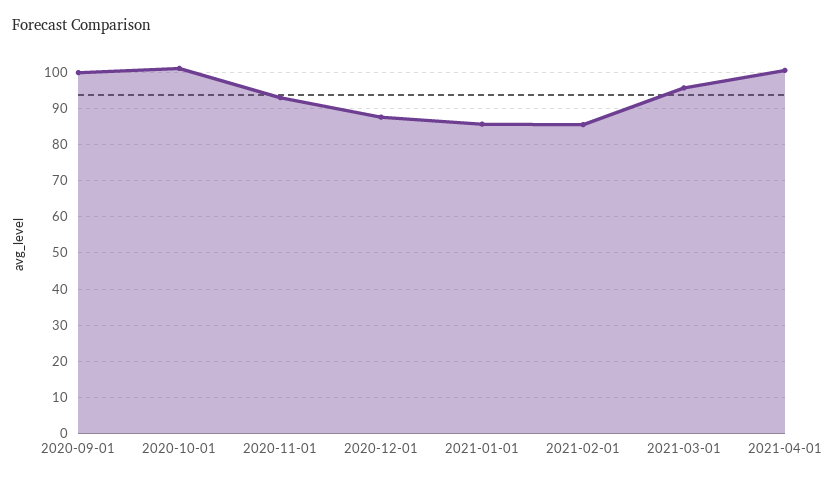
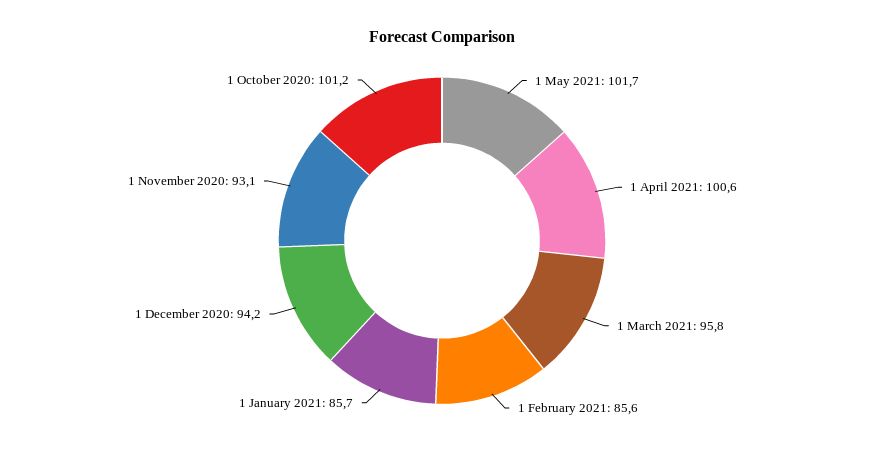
2020-09-01: 100 -> none
2020-12-01: 88 -> 94.2
1 May 2021: none -> 101.7

